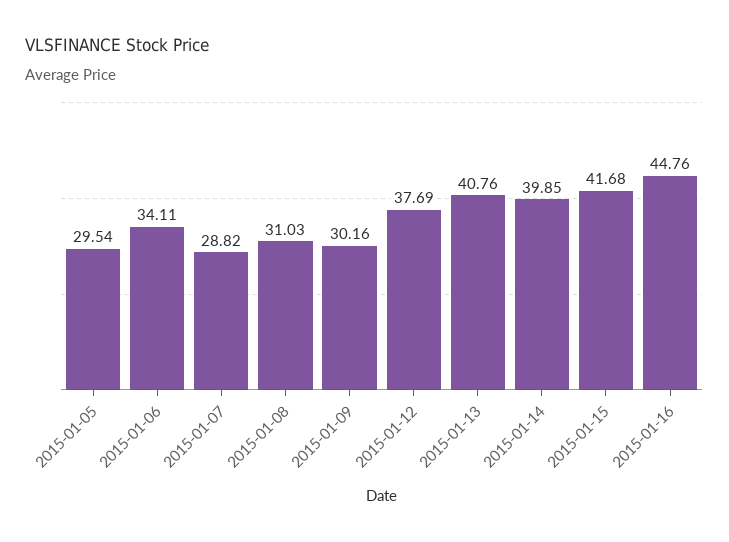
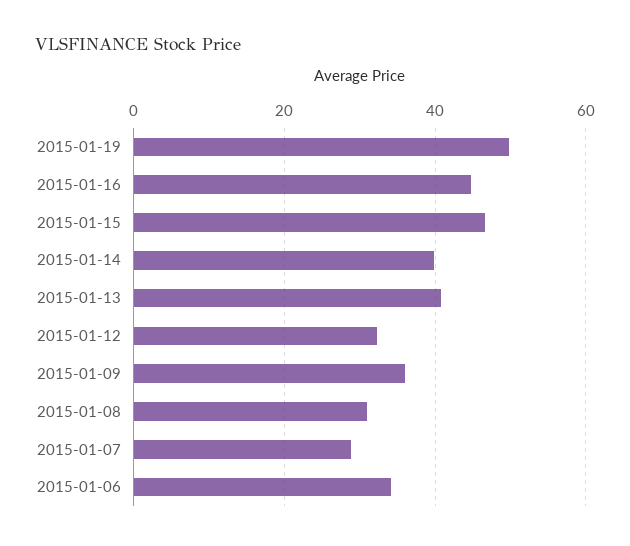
2015-01-05: 29.54 -> none
2015-01-09: 30.16 -> 36
2015-01-12: 37.69 -> 32
2015-01-15: 41.68 -> 46
2015-01-19: none -> 50

